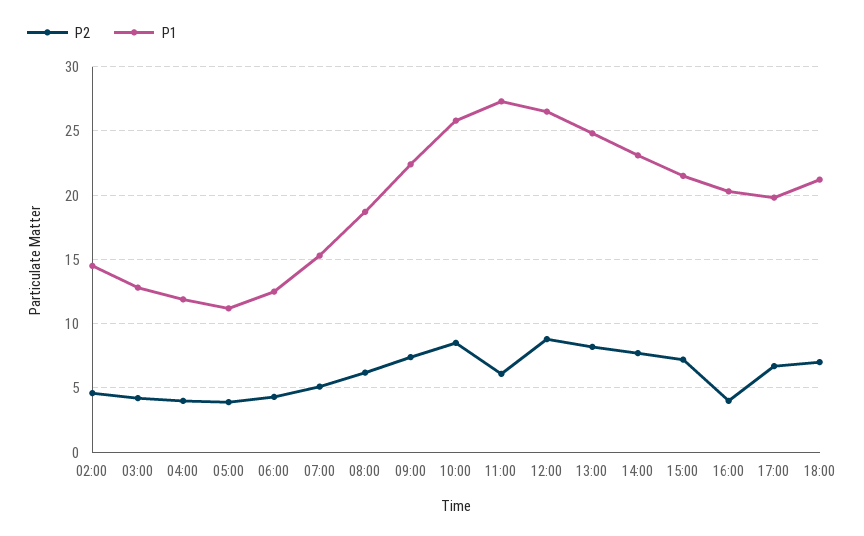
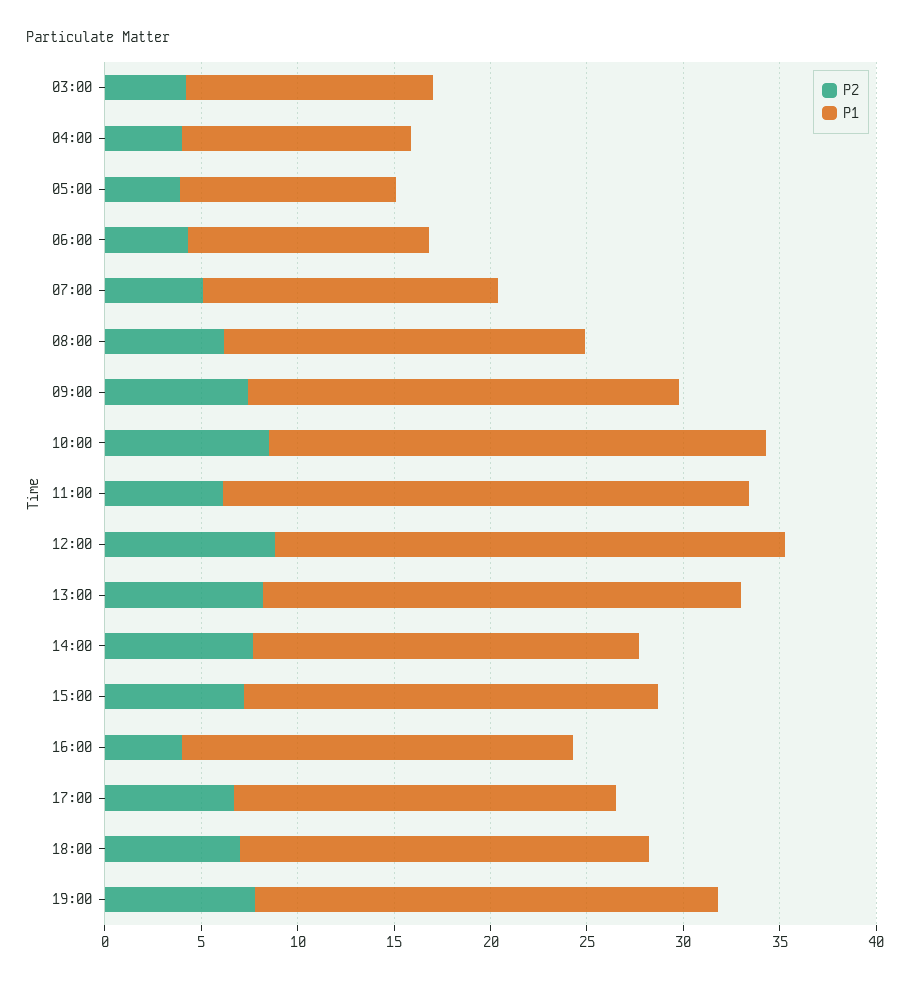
P2, 02:00: 4.5 -> none
P1, 02:00: 14.5 -> none
P1, 14:00: 23 -> 20
P2, 19:00: none -> 8
P1, 19:00: none -> 24

